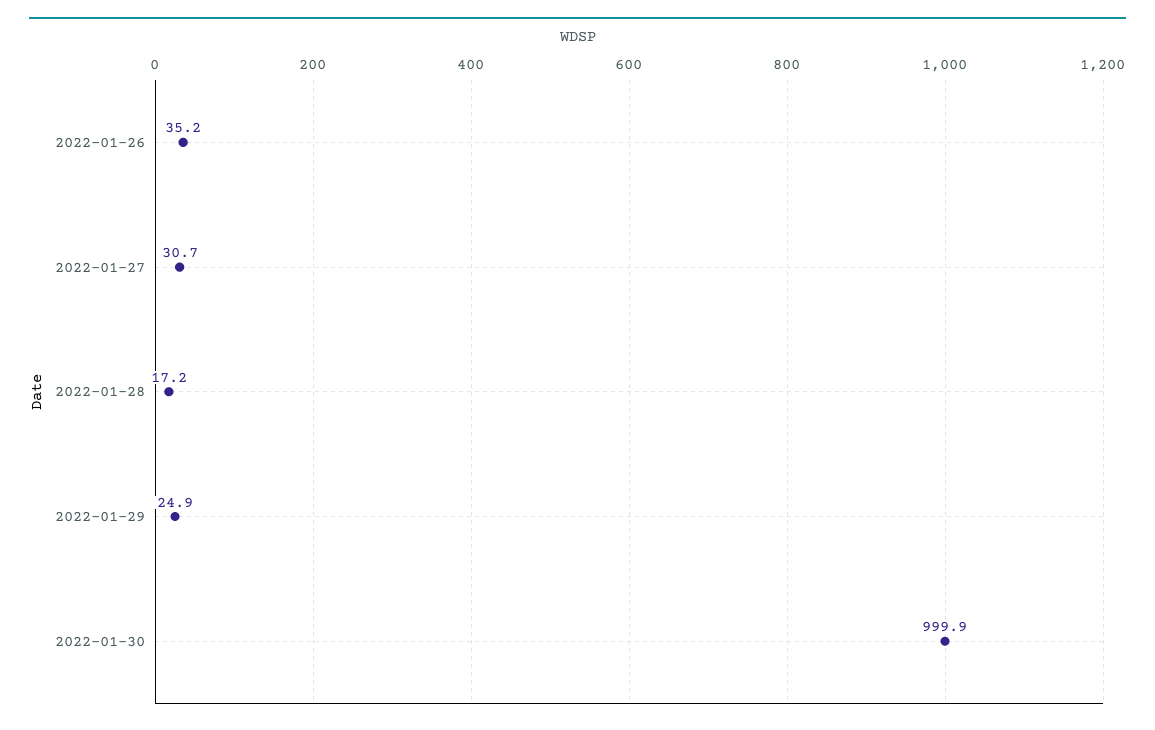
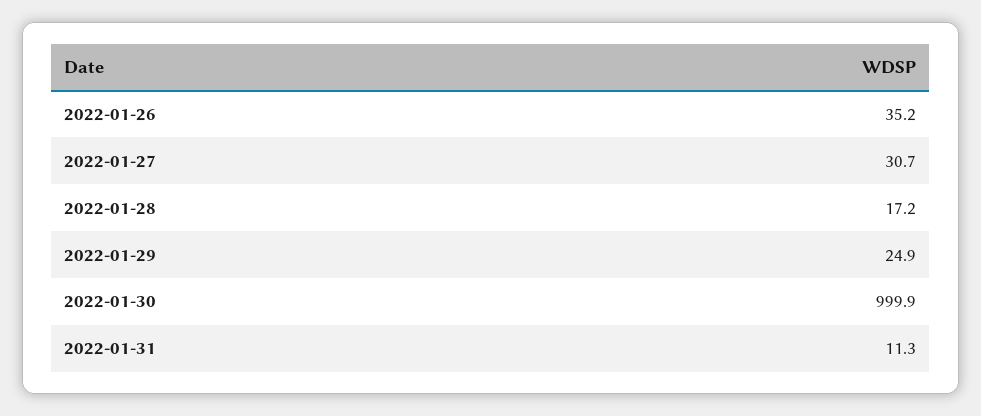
2022-01-31: none -> 11.3

